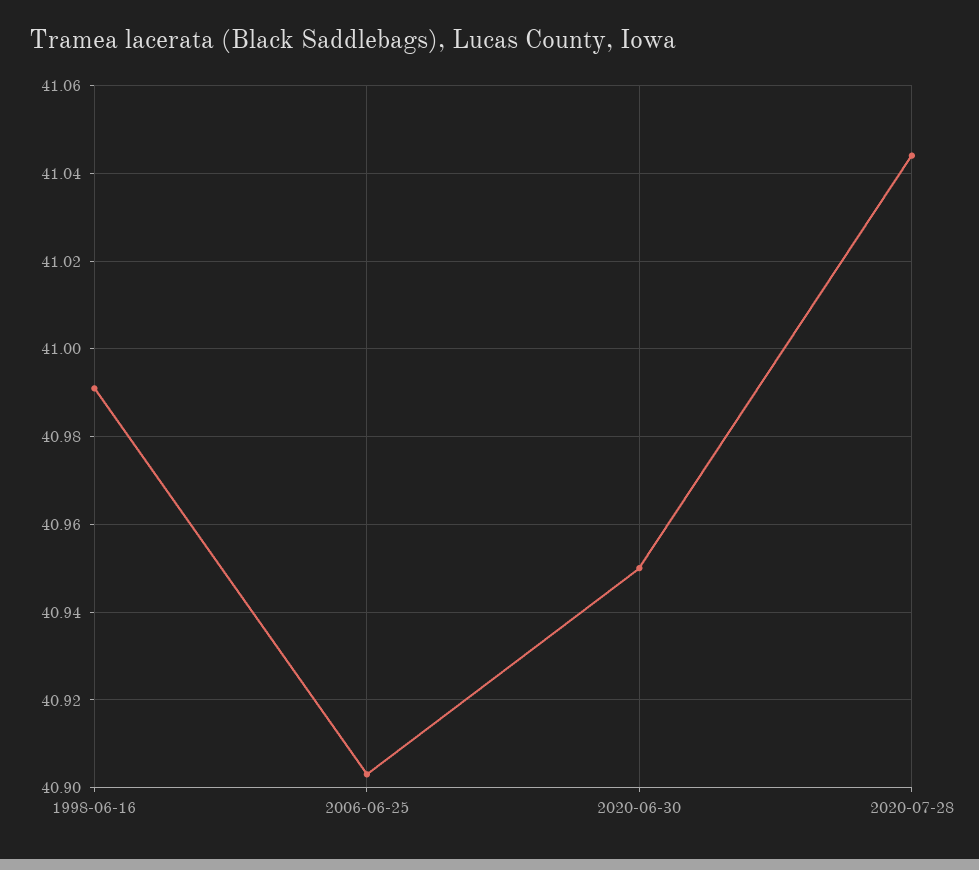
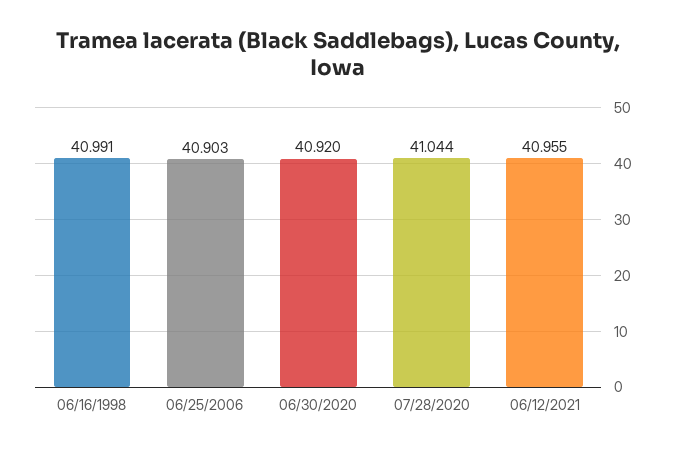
2020-06-30: 40.95 -> 40.92
06/12/2021: none -> 40.955

